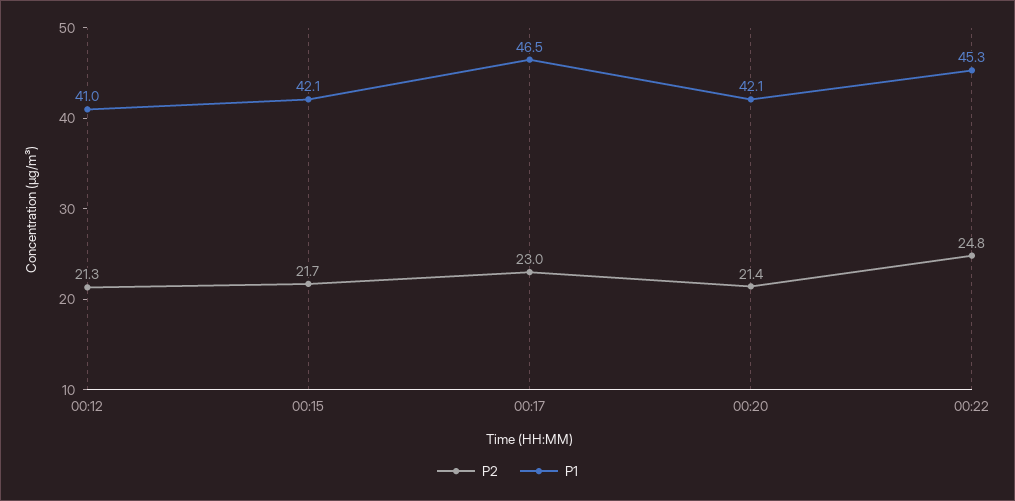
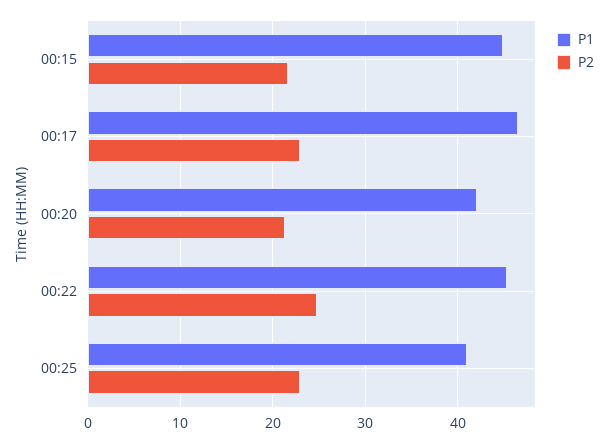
P2, 00:12: 21.3 -> none
P1, 00:12: 41 -> none
P1, 00:15: 42.1 -> 45
P1, 00:25: none -> 41
P2, 00:25: none -> 23

